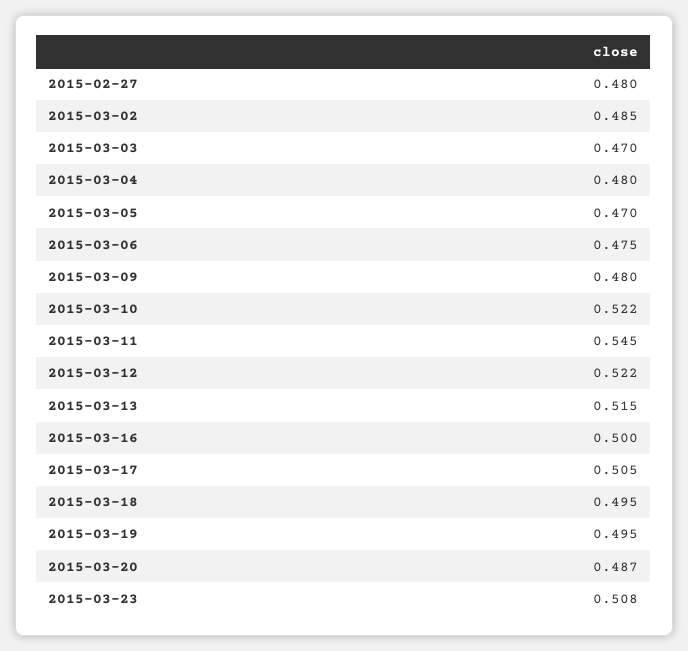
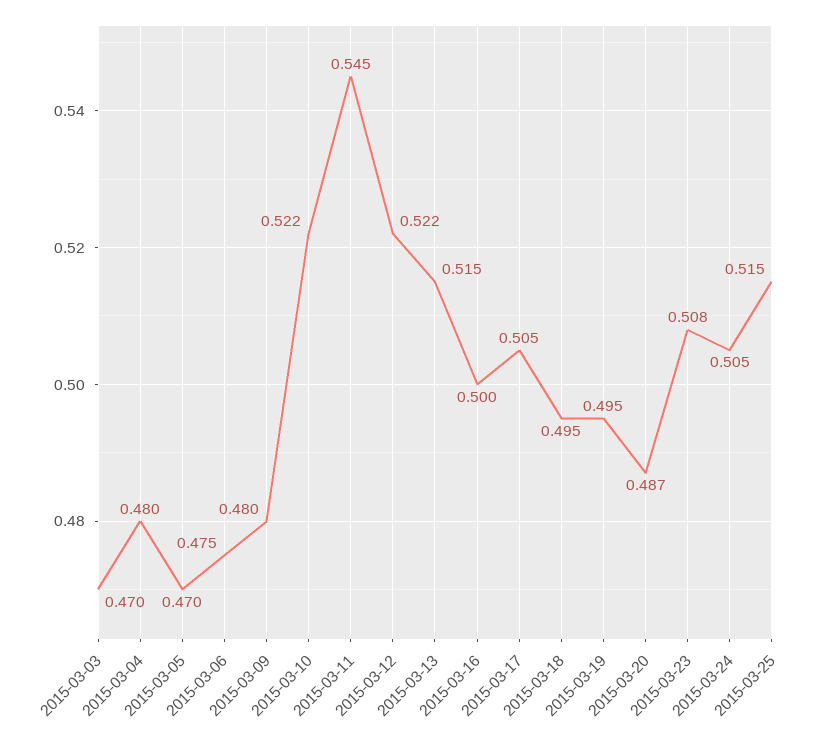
2015-02-27: 0.48 -> none
2015-03-02: 0.485 -> none
2015-03-24: none -> 0.505
2015-03-25: none -> 0.515

